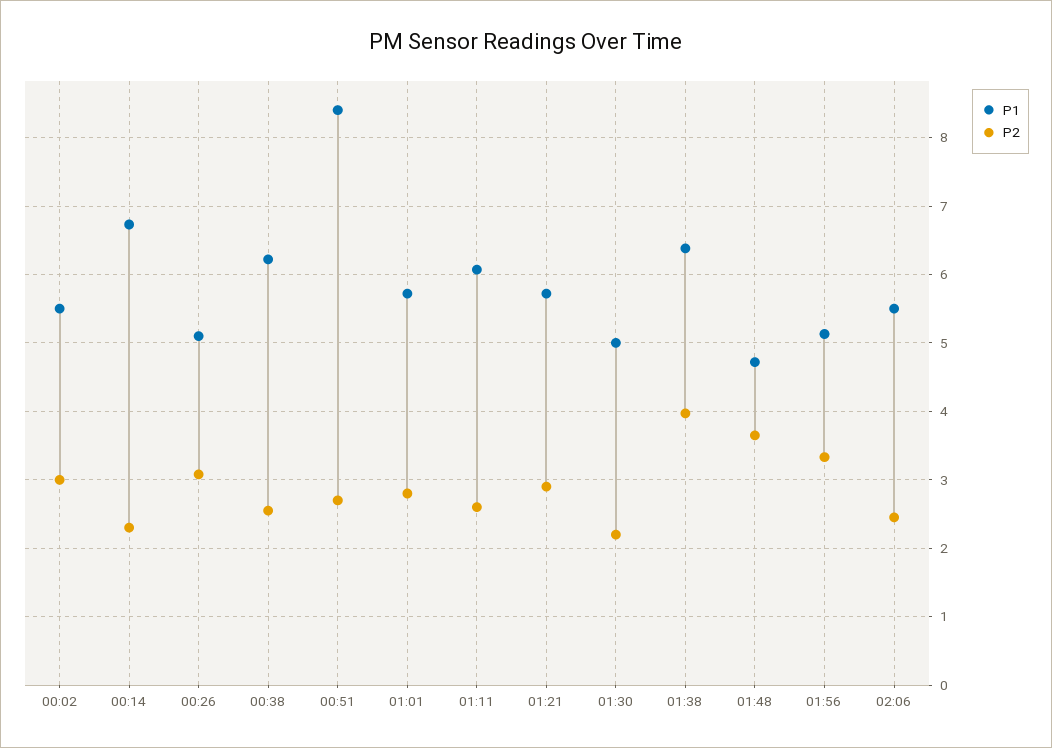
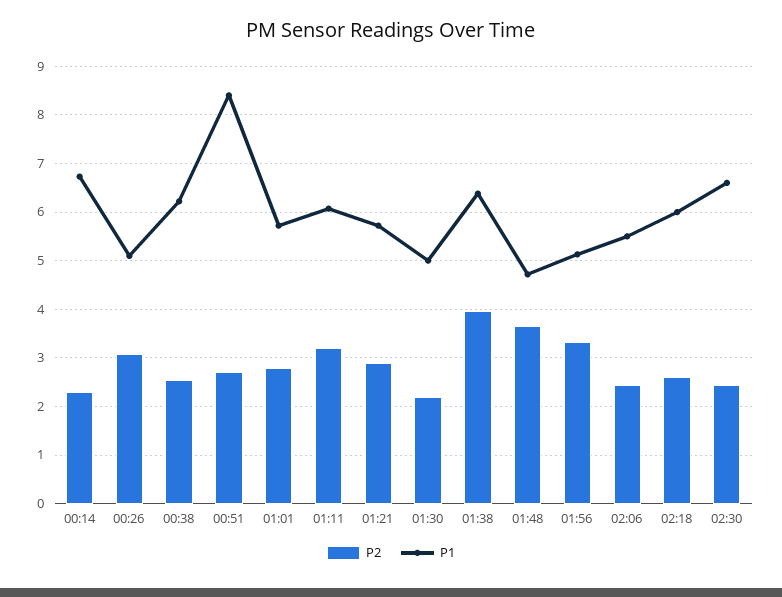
P1, 00:02: 5.5 -> none
P2, 00:02: 3 -> none
P2, 01:11: 2.6 -> 3.2
P2, 02:18: none -> 2.6
P1, 02:18: none -> 6
P2, 02:30: none -> 2.4
P1, 02:30: none -> 6.6

